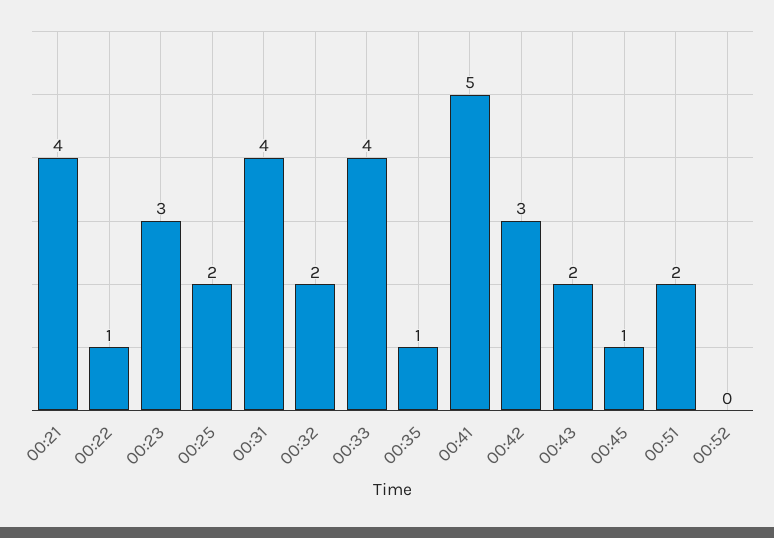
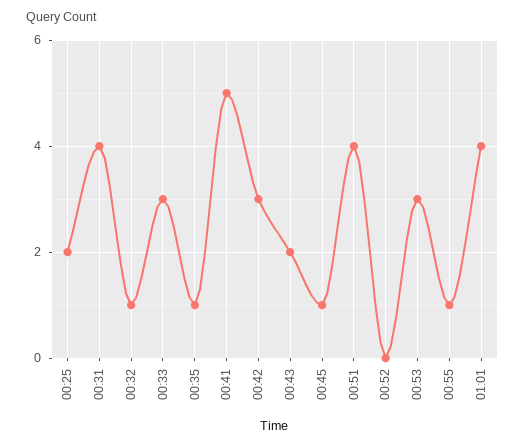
00:21: 4 -> none
00:22: 1 -> none
00:23: 3 -> none
00:32: 2 -> 1
00:33: 4 -> 3
00:51: 2 -> 4
00:53: none -> 3
00:55: none -> 1
01:01: none -> 4

